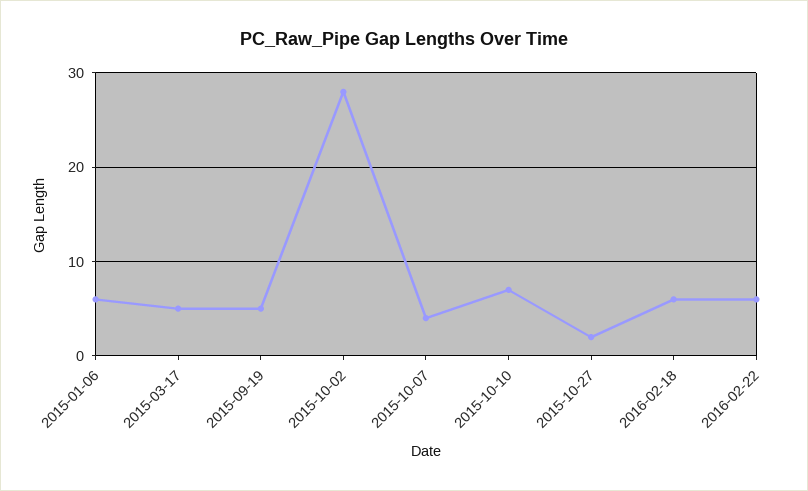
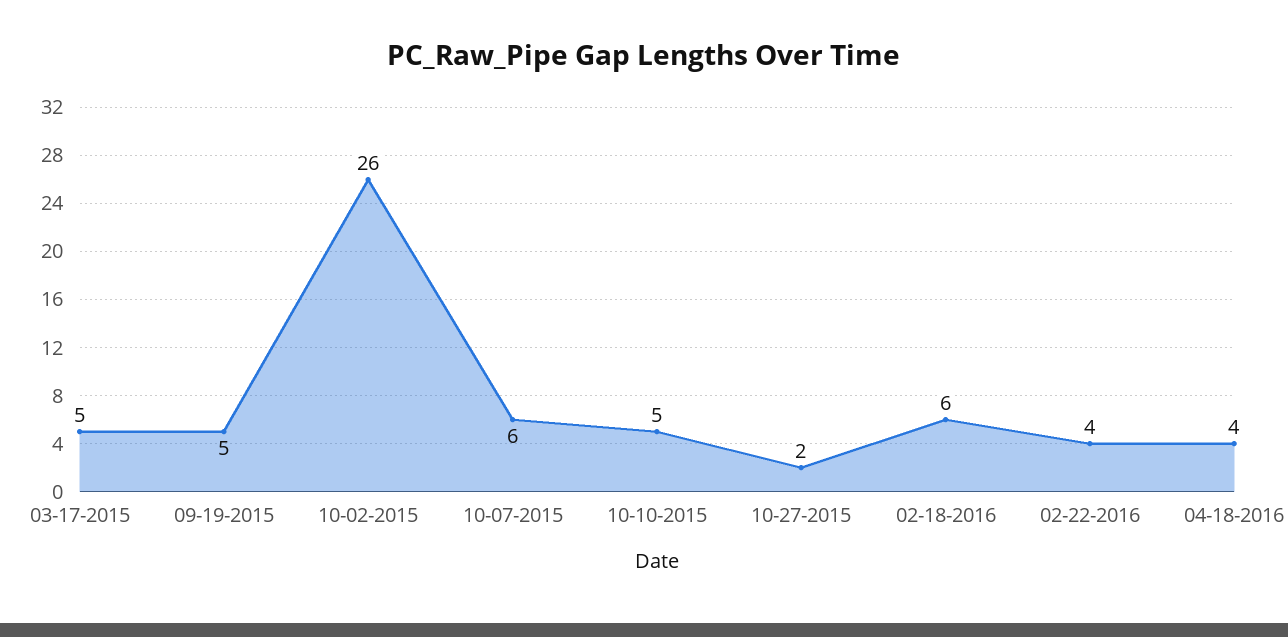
2015-01-06: 6 -> none
2015-10-02: 28 -> 26
2015-10-07: 4 -> 6
2015-10-10: 7 -> 5
2016-02-22: 6 -> 4
04-18-2016: none -> 4

